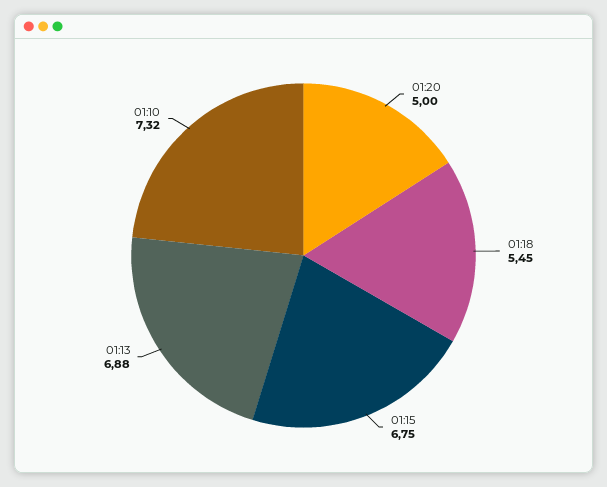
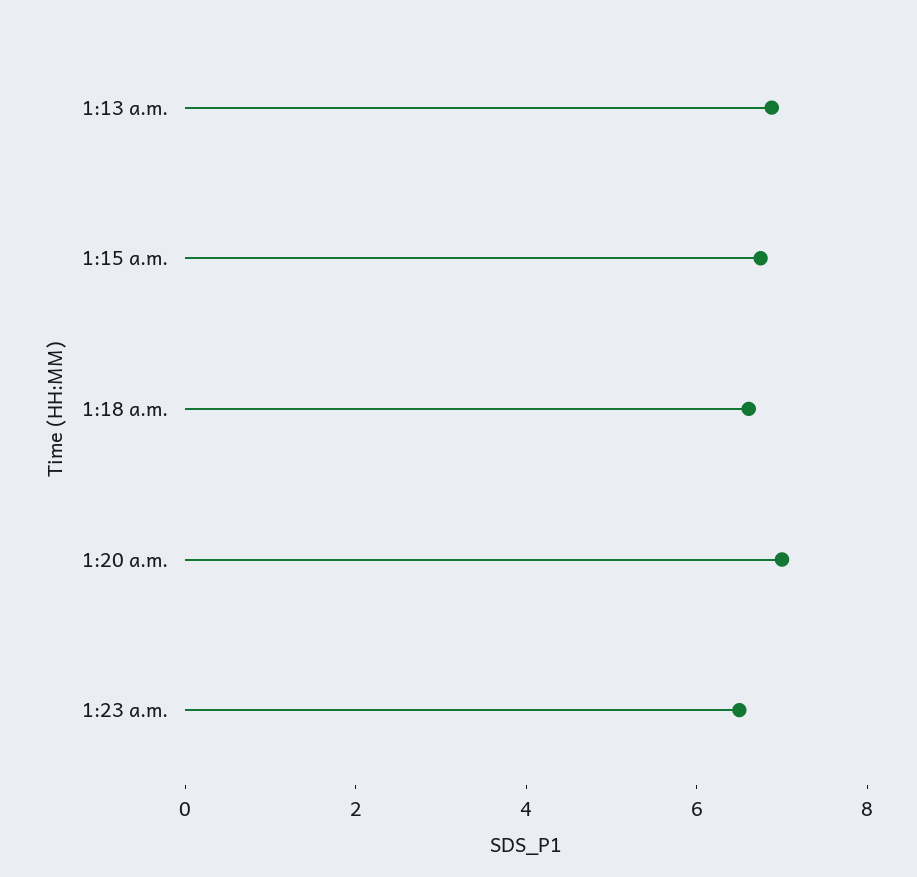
01:20: 5 -> 7
01:18: 5.45 -> 6.5
01:10: 7.32 -> none
1:23 a.m.: none -> 6.5

